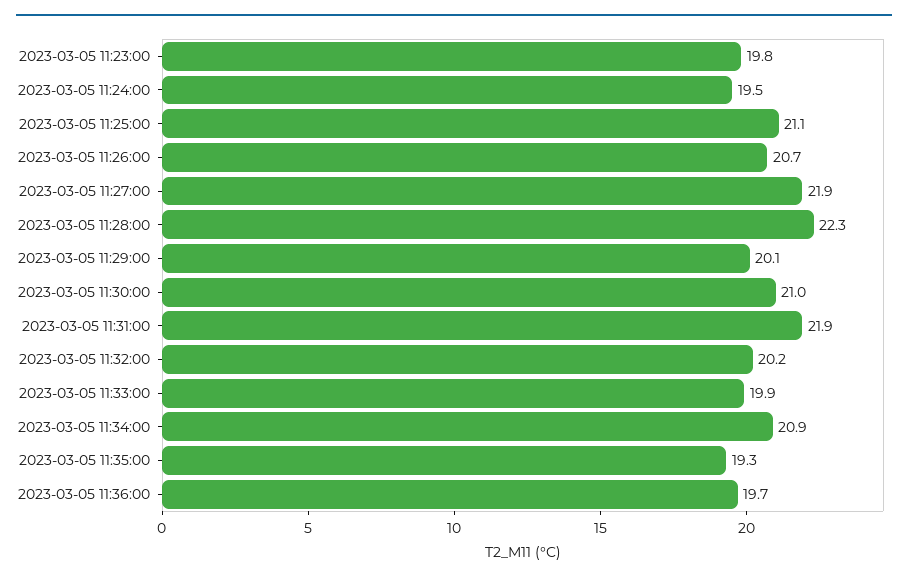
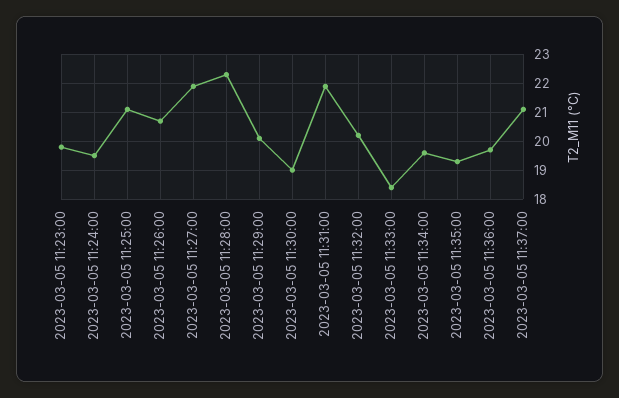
2023-03-05 11:30:00: 21 -> 19
2023-03-05 11:33:00: 19.9 -> 18.5
2023-03-05 11:34:00: 20.9 -> 19.5
2023-03-05 11:37:00: none -> 21

